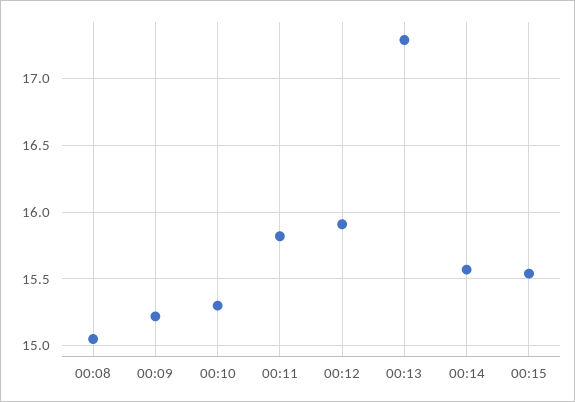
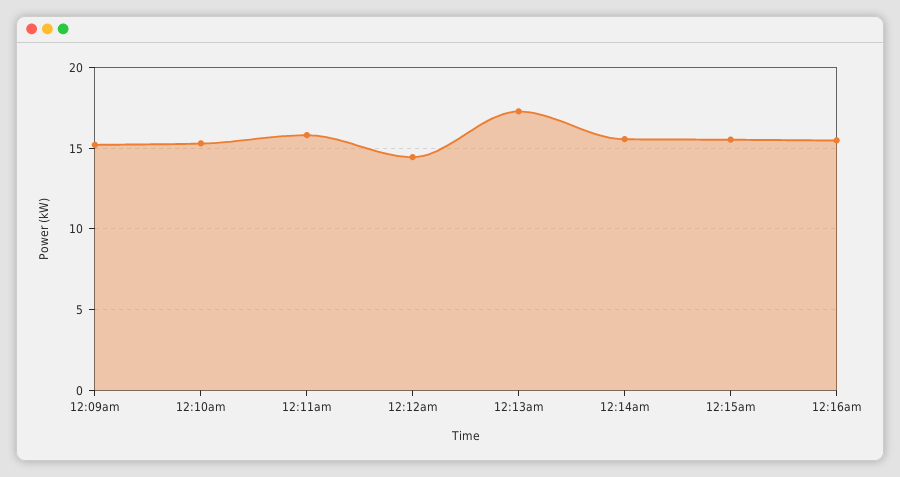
00:08: 15.05 -> none
00:12: 15.9 -> 14.5
12:16am: none -> 15.5

